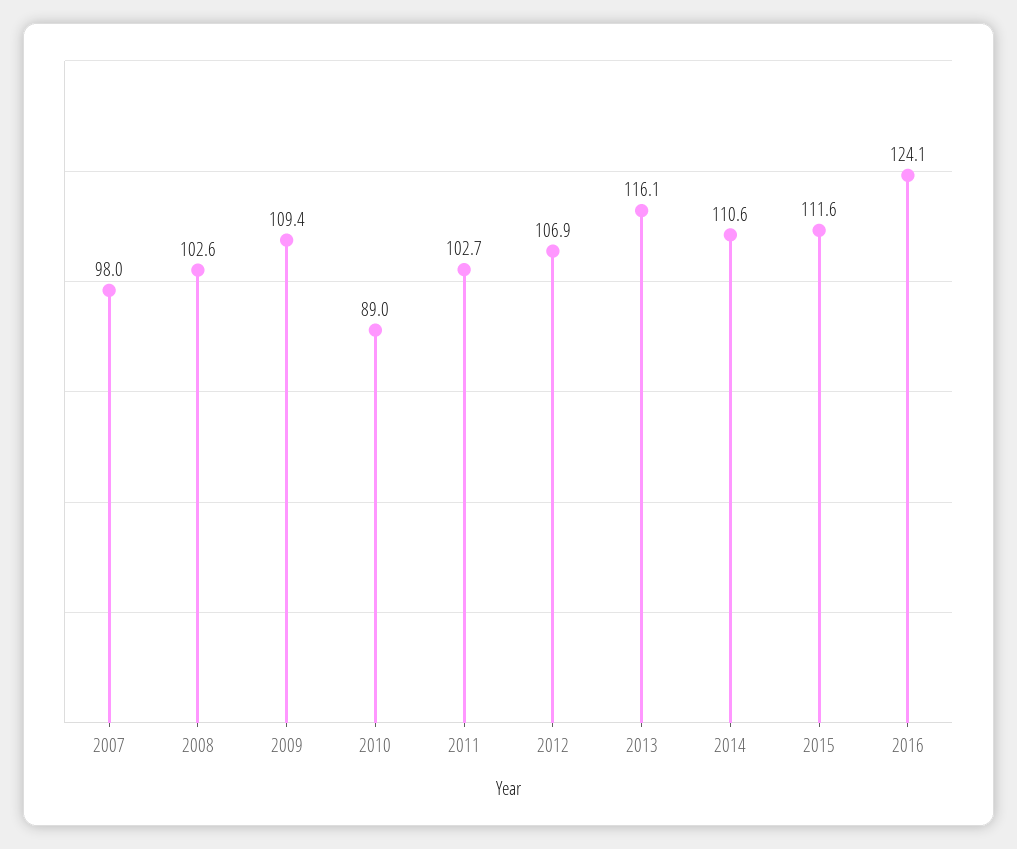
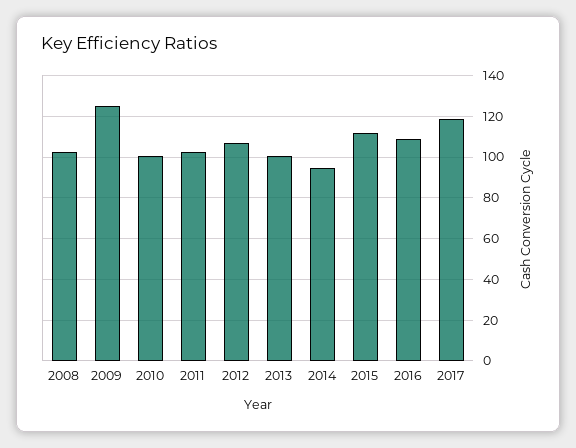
2007: 98 -> none
2009: 109.4 -> 125
2010: 89 -> 100
2013: 116.1 -> 100
2014: 110.6 -> 95
2016: 124.1 -> 110
2017: none -> 120

